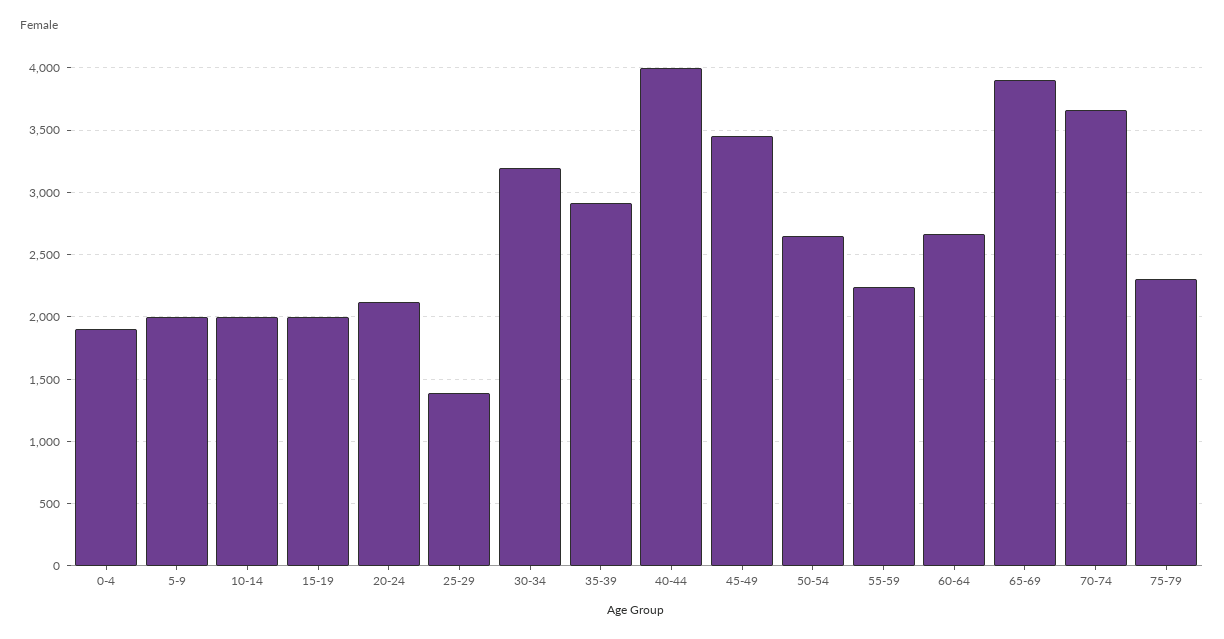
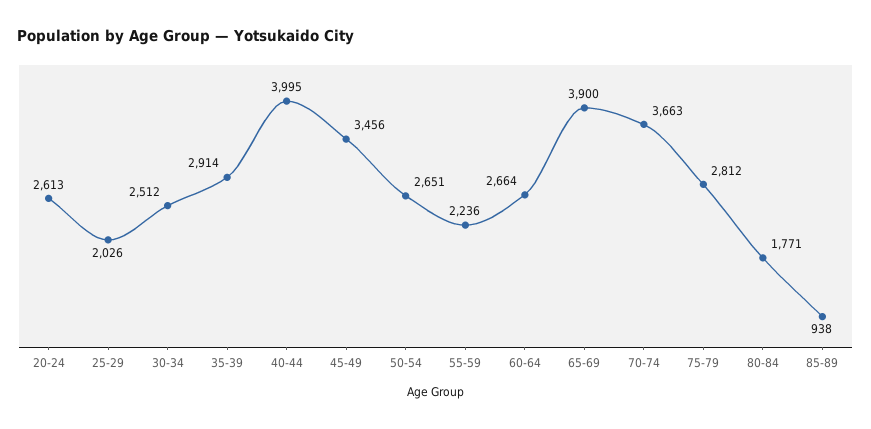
0-4: 1900 -> none
5-9: 2000 -> none
10-14: 2000 -> none
15-19: 2000 -> none
20-24: 2100 -> 2613
25-29: 1400 -> 2026
30-34: 3200 -> 2512
75-79: 2300 -> 2812
80-84: none -> 1771
85-89: none -> 938

